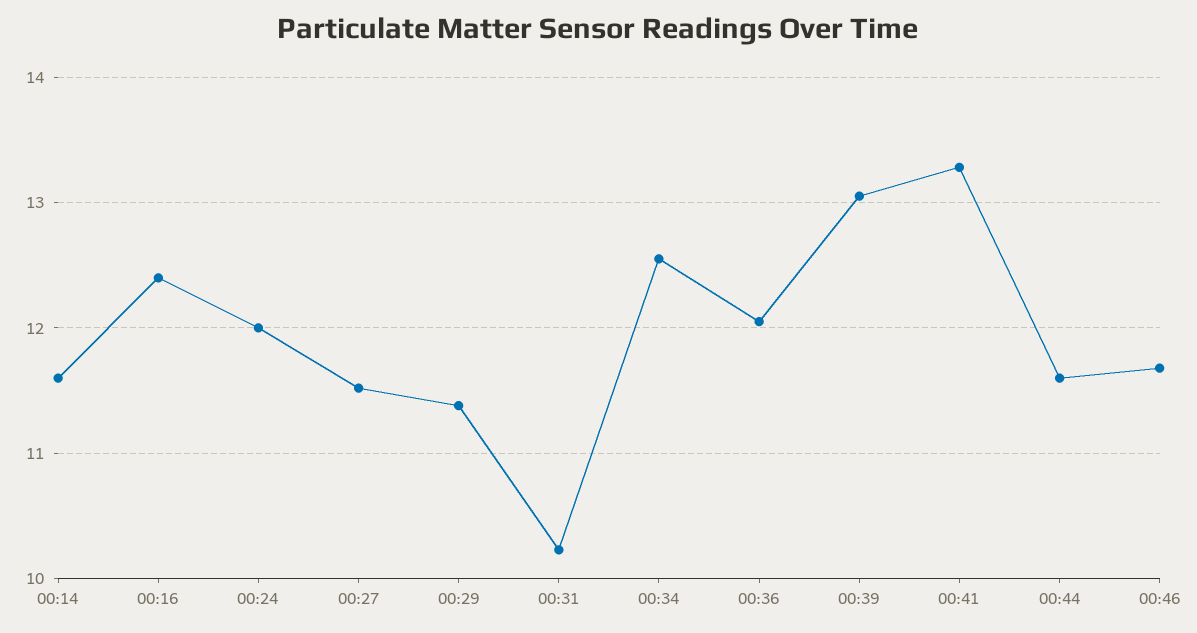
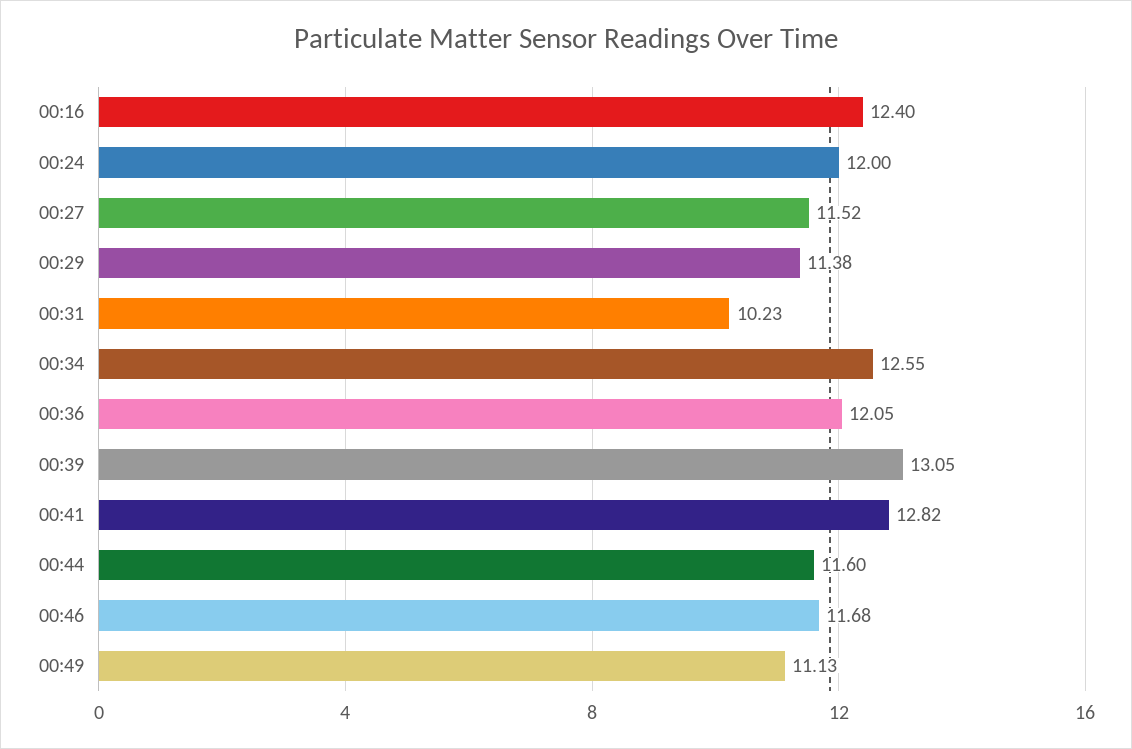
00:14: 11.6 -> none
00:41: 13.3 -> 12.82
00:49: none -> 11.13

